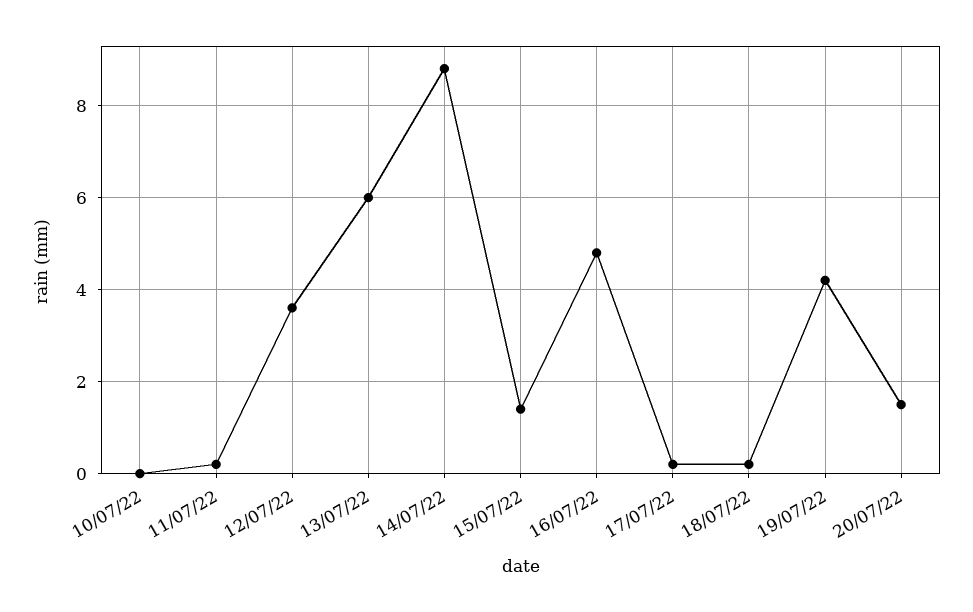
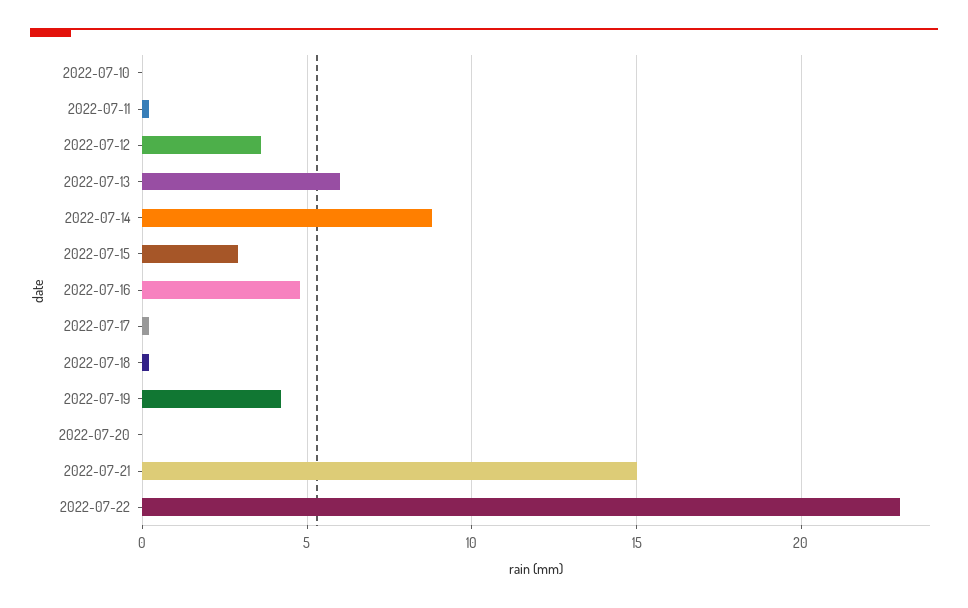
15/07/22: 1.5 -> 3
20/07/22: 1.5 -> 0
2022-07-21: none -> 15
2022-07-22: none -> 23

